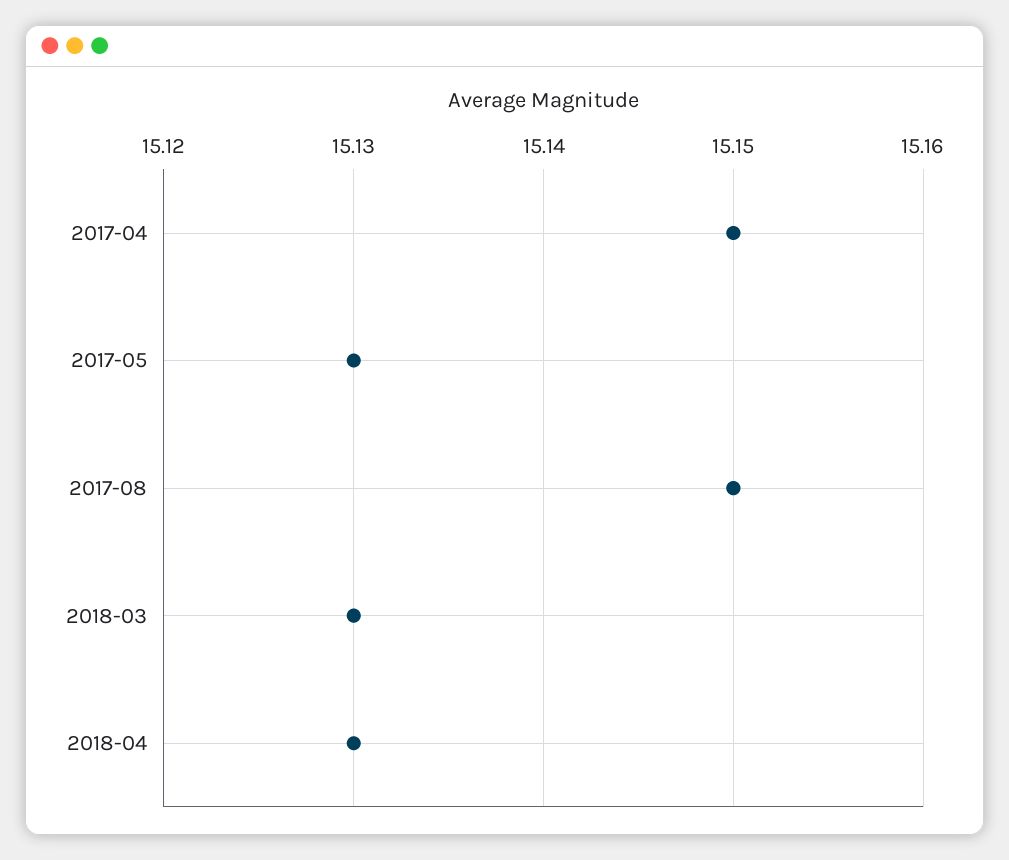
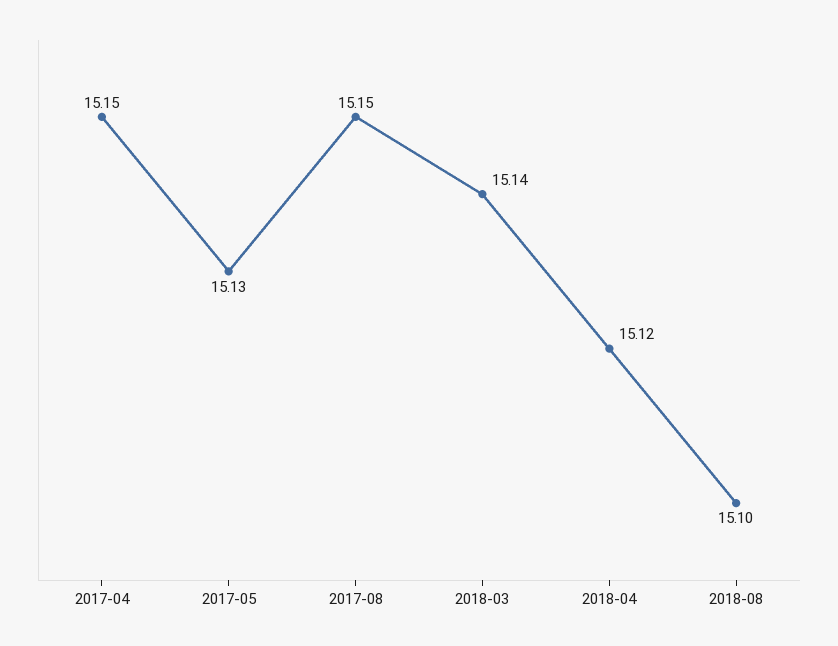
2018-03: 15.13 -> 15.14
2018-04: 15.13 -> 15.12
2018-08: none -> 15.1

